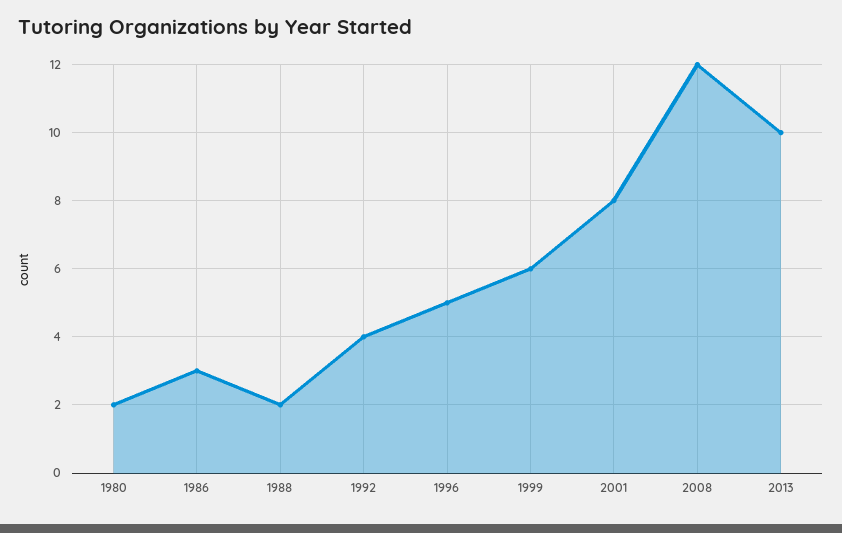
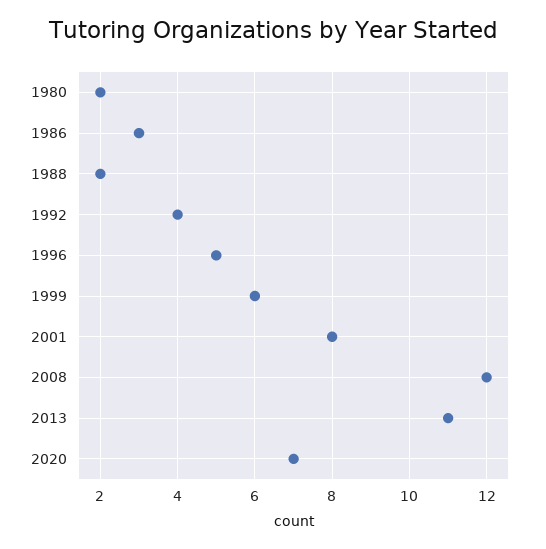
2013: 10 -> 11
2020: none -> 7

